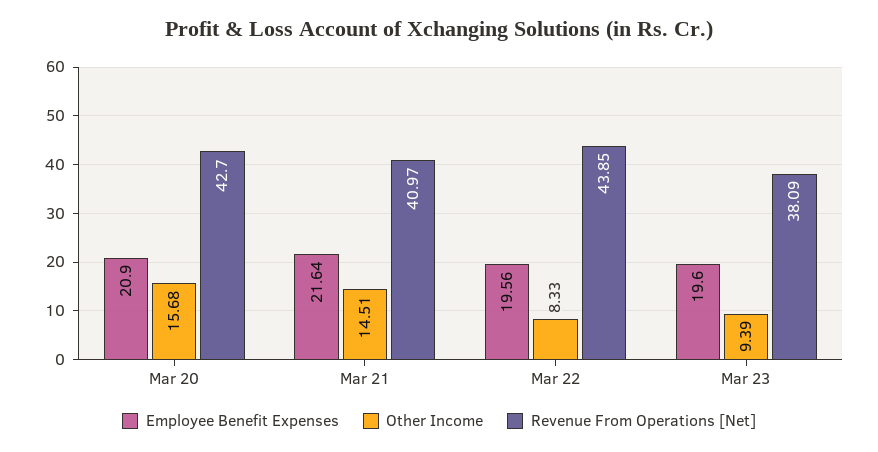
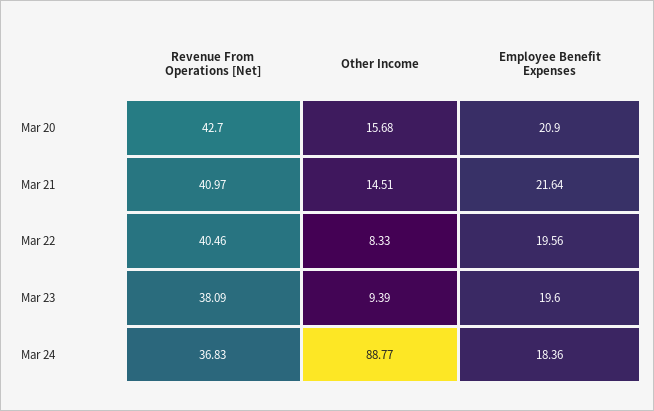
Revenue From Operations [Net], Mar 22: 43.85 -> 40.46
Revenue From Operations [Net], Mar 24: none -> 36.83
Other Income, Mar 24: none -> 88.77
Employee Benefit Expenses, Mar 24: none -> 18.36

